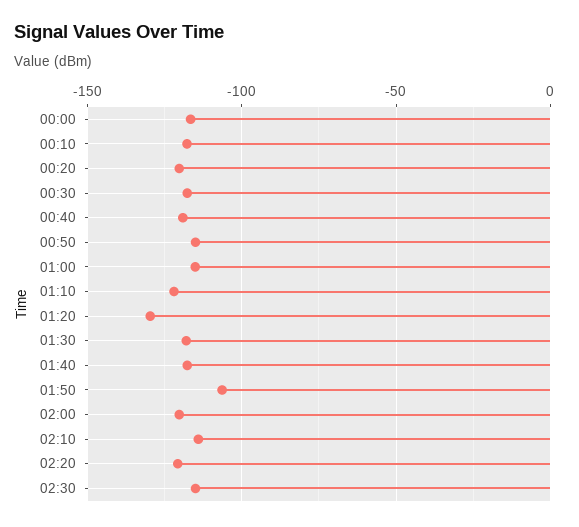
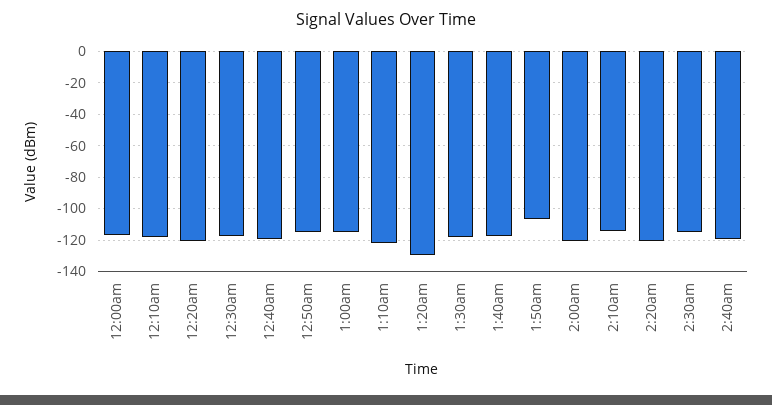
2:40am: none -> -120

